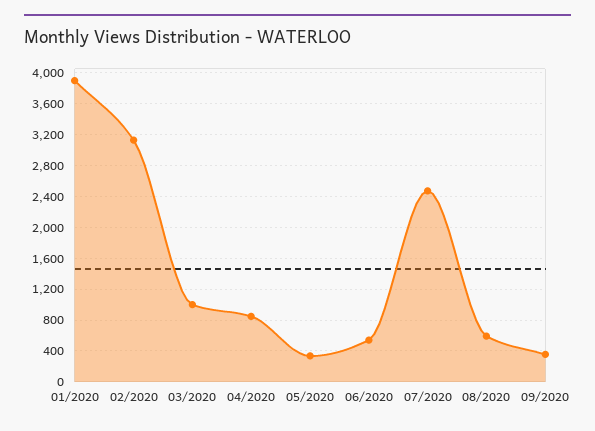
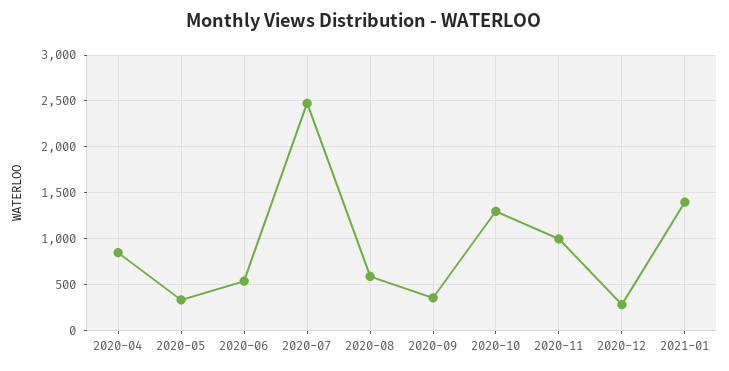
01/2020: 3900 -> none
02/2020: 3100 -> none
03/2020: 1000 -> none
2020-10: none -> 1300
2020-11: none -> 1000
2020-12: none -> 300
2021-01: none -> 1400

